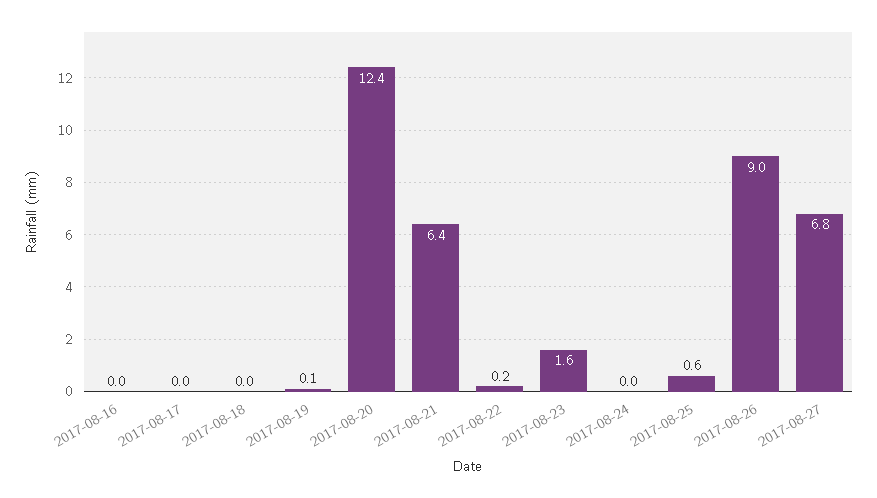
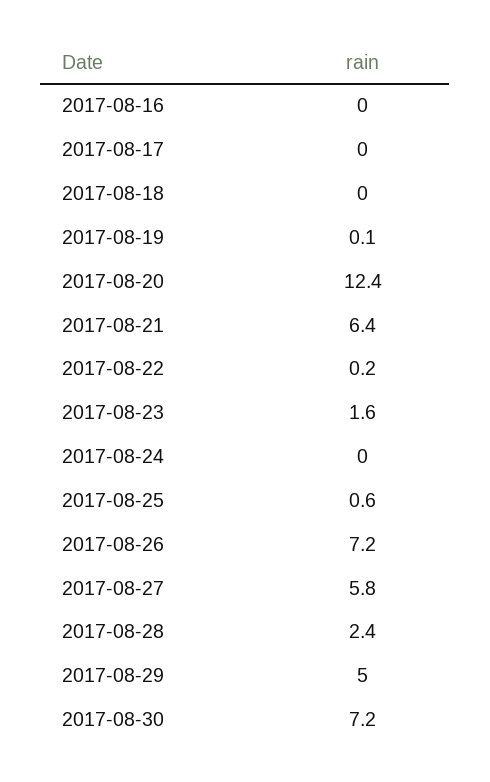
2017-08-26: 9 -> 7.2
2017-08-27: 6.8 -> 5.8
2017-08-28: none -> 2.4
2017-08-29: none -> 5
2017-08-30: none -> 7.2

